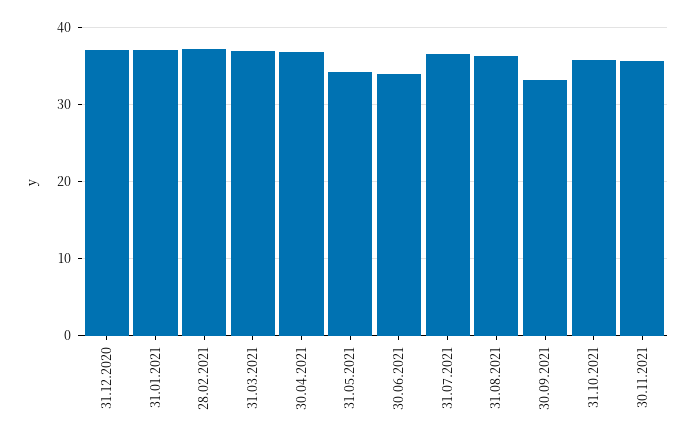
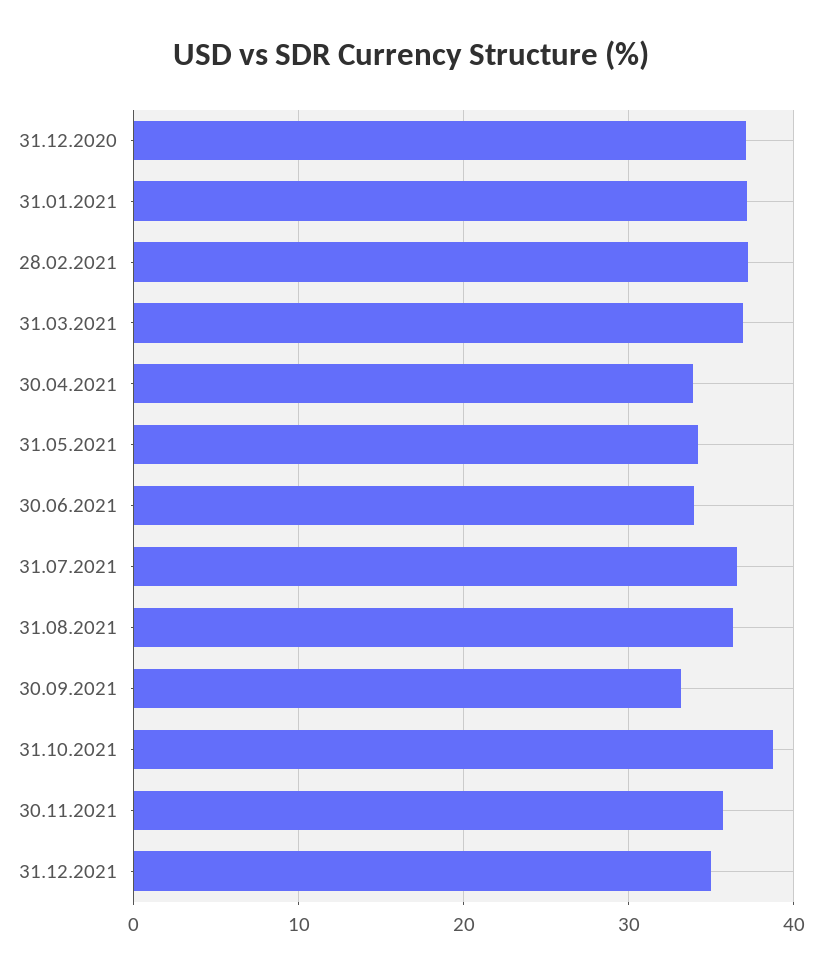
30.04.2021: 37 -> 34
31.10.2021: 36 -> 39
31.12.2021: none -> 35

